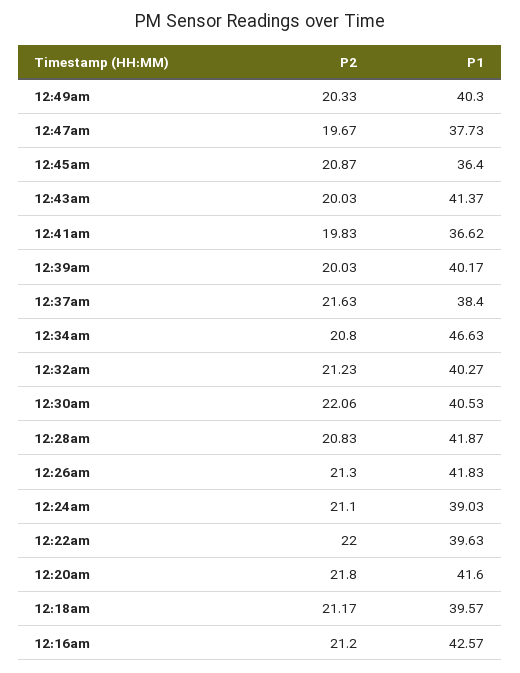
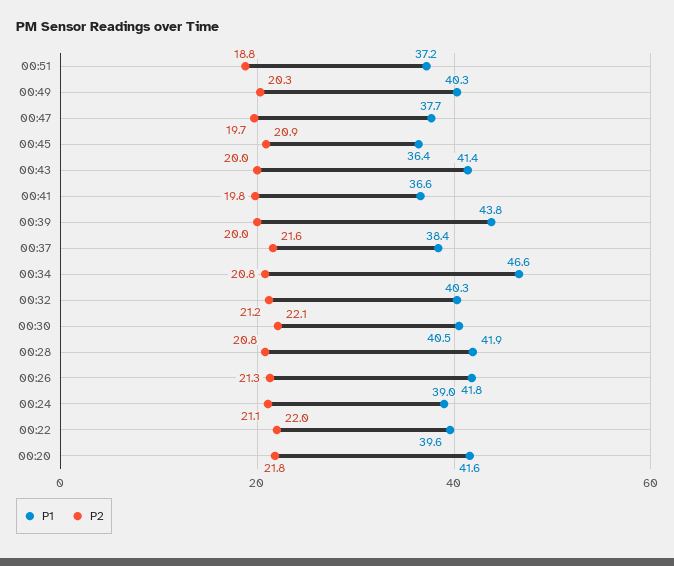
P1, 12:39am: 40.17 -> 43.8
P2, 12:18am: 21.17 -> none
P1, 12:18am: 39.57 -> none
P2, 12:16am: 21.2 -> none
P1, 12:16am: 42.57 -> none
P1, 00:51: none -> 37.2
P2, 00:51: none -> 18.8

